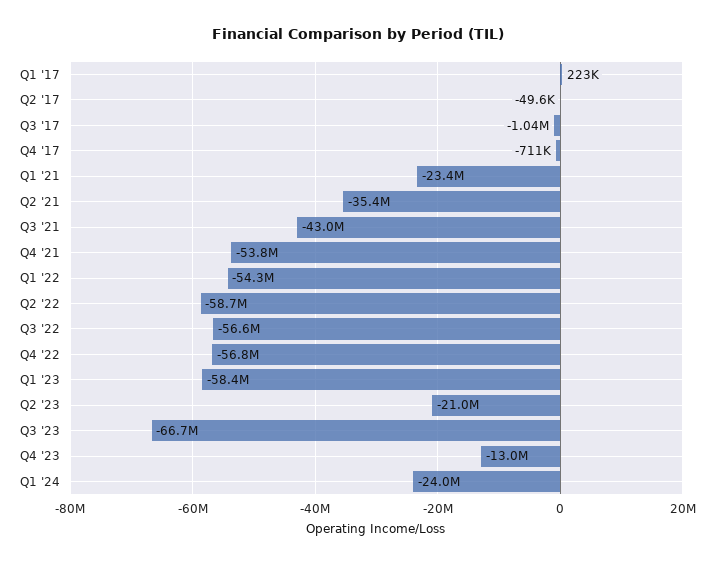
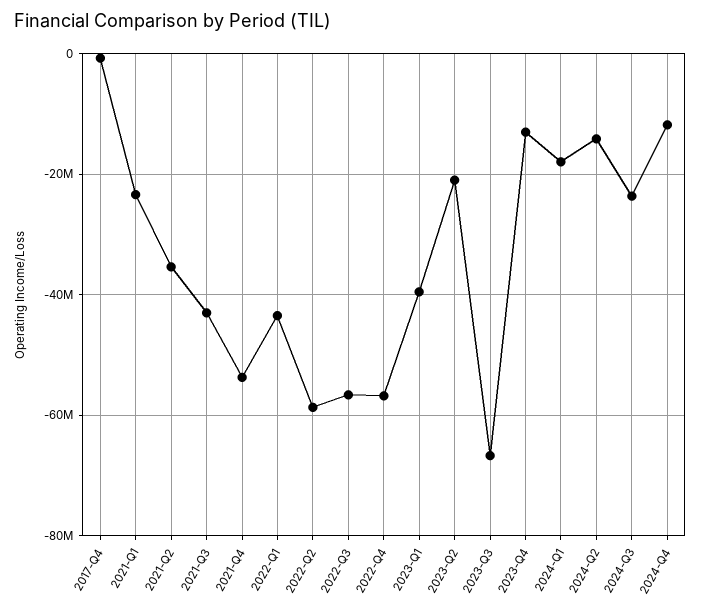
Q1 '17: 223000 -> none
Q2 '17: -49600 -> none
Q3 '17: -1040000 -> none
Q1 '22: -54300000 -> -44000000
Q1 '23: -58400000 -> -40000000
Q1 '24: -24000000 -> -18000000
2024-Q2: none -> -14000000
2024-Q3: none -> -24000000
2024-Q4: none -> -12000000

